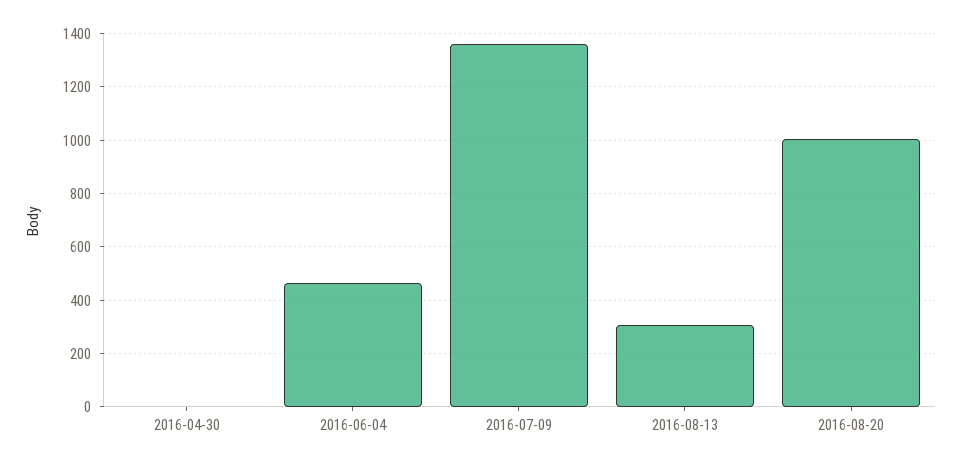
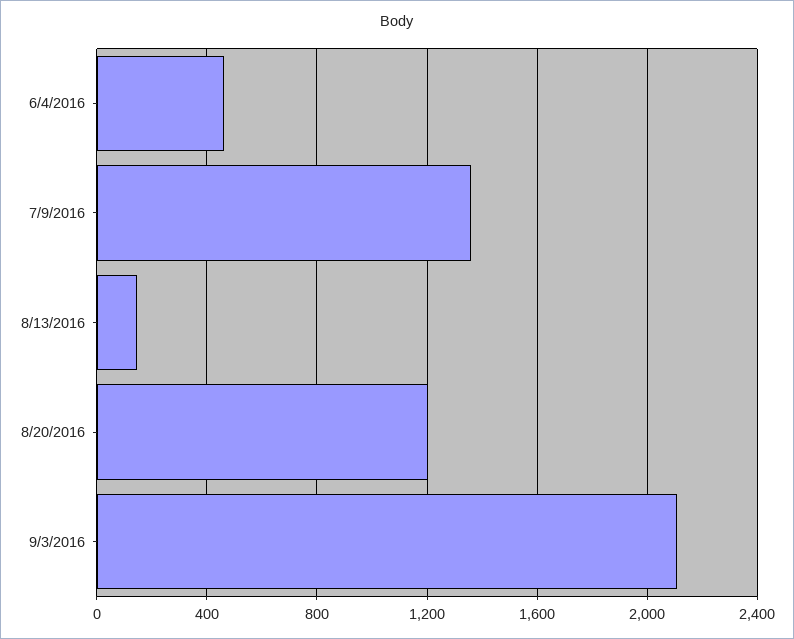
2016-04-30: 0 -> none
2016-08-13: 300 -> 150
2016-08-20: 1000 -> 1200
9/3/2016: none -> 2100

